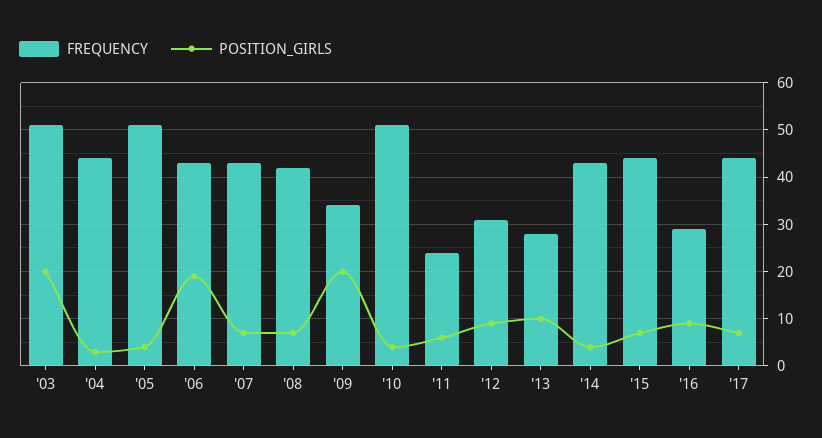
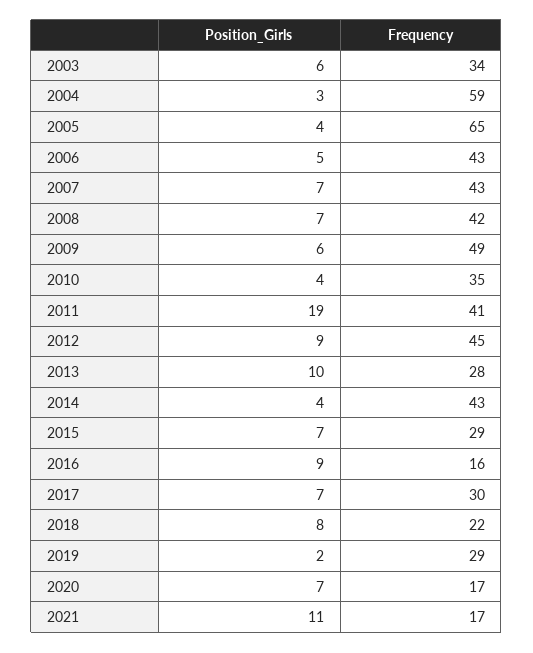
FREQUENCY, '03: 50 -> 34
POSITION_GIRLS, '03: 20 -> 6
FREQUENCY, '04: 45 -> 59
FREQUENCY, '05: 50 -> 65
POSITION_GIRLS, '06: 20 -> 5
FREQUENCY, '09: 35 -> 49
POSITION_GIRLS, '09: 20 -> 6
FREQUENCY, '10: 50 -> 35
FREQUENCY, '11: 25 -> 41
POSITION_GIRLS, '11: 5 -> 19
FREQUENCY, '12: 30 -> 45
FREQUENCY, '15: 45 -> 29
FREQUENCY, '16: 30 -> 16
FREQUENCY, '17: 45 -> 30
POSITION_GIRLS, 2018: none -> 8
FREQUENCY, 2018: none -> 22
POSITION_GIRLS, 2019: none -> 2
FREQUENCY, 2019: none -> 29
POSITION_GIRLS, 2020: none -> 7
FREQUENCY, 2020: none -> 17
POSITION_GIRLS, 2021: none -> 11
FREQUENCY, 2021: none -> 17

